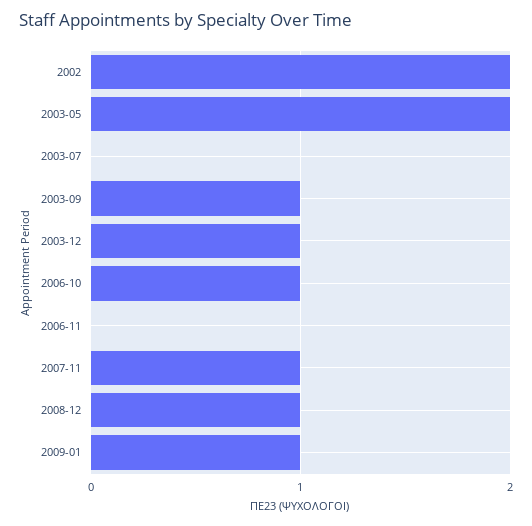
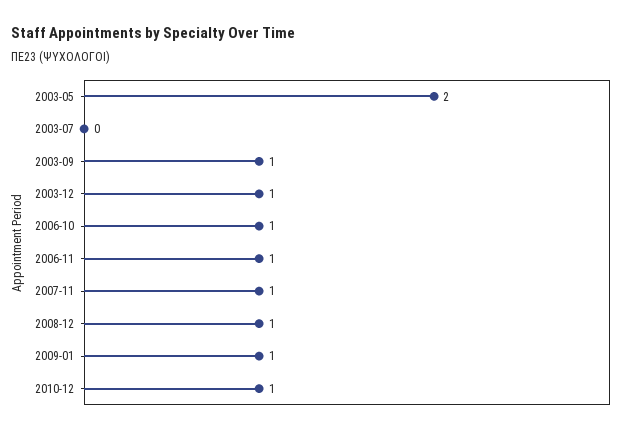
2002: 2 -> none
2006-11: 0 -> 1
2010-12: none -> 1

